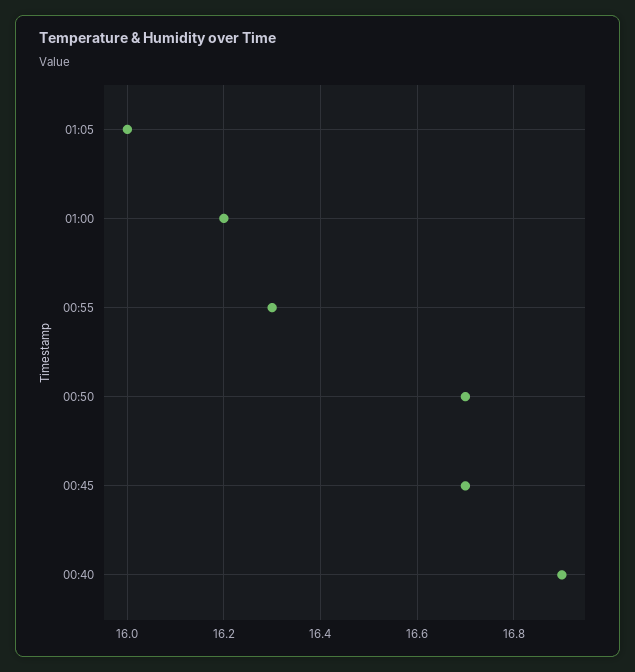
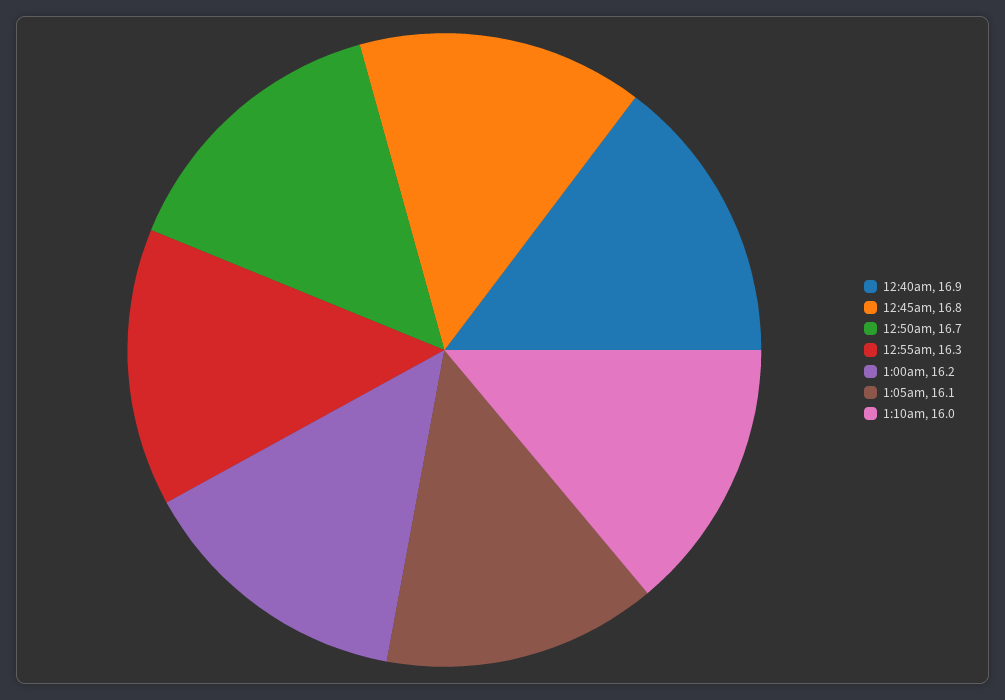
01:05: 16 -> 16.1
00:45: 16.7 -> 16.8
1:10am: none -> 16

